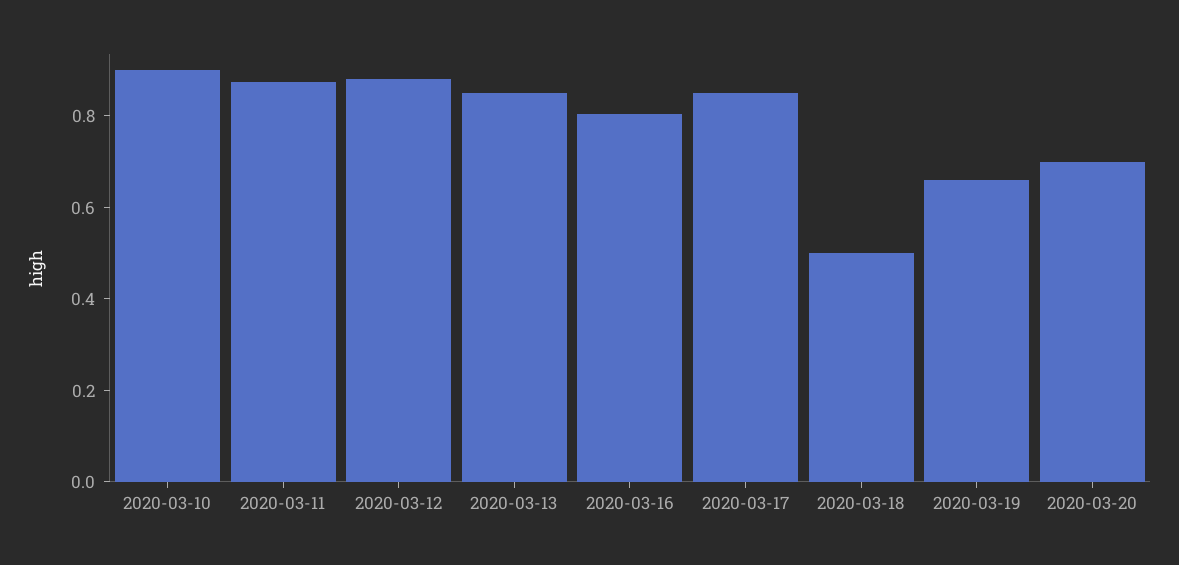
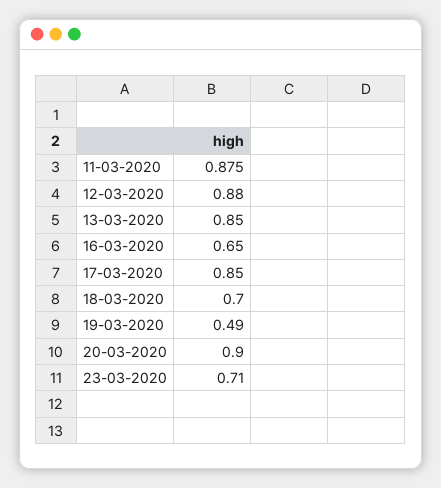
2020-03-10: 0.9 -> none
2020-03-16: 0.8 -> 0.65
2020-03-18: 0.5 -> 0.7
2020-03-19: 0.65 -> 0.49
2020-03-20: 0.7 -> 0.9
23-03-2020: none -> 0.71

